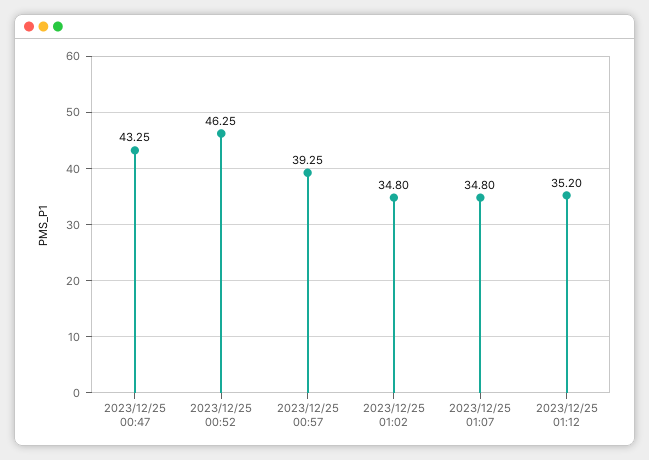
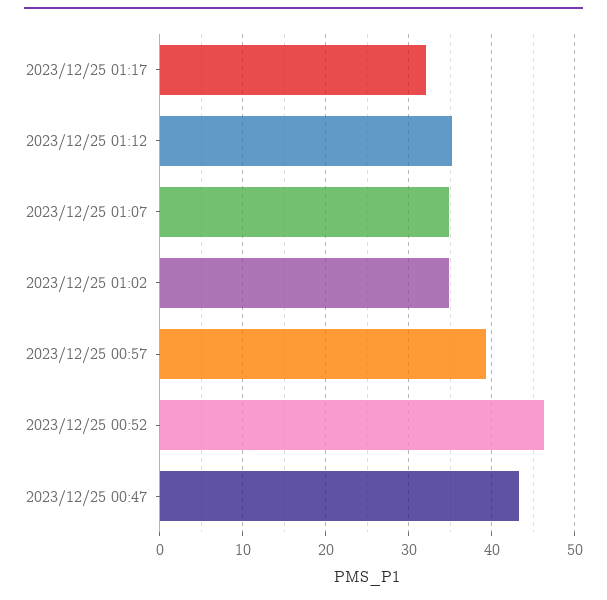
2023/12/25 01:17: none -> 32

